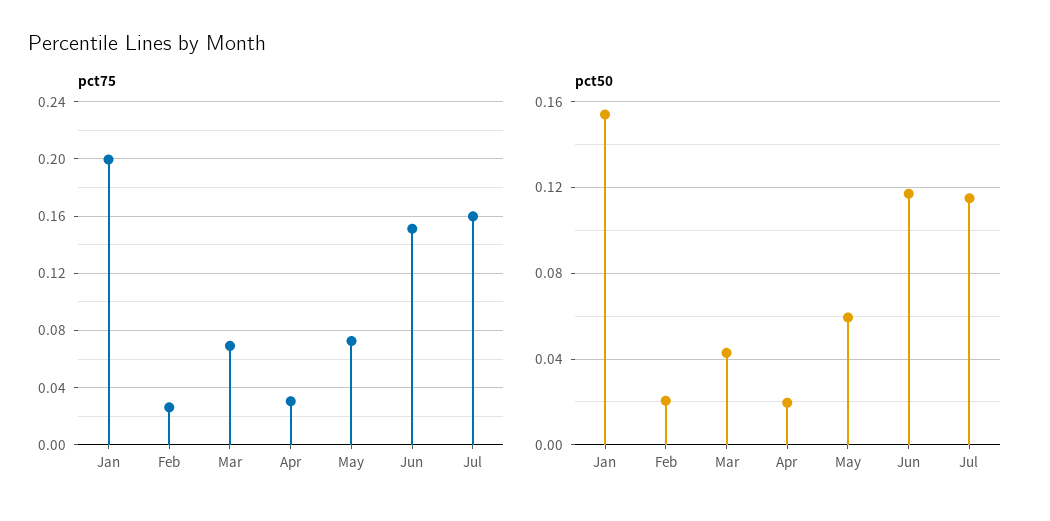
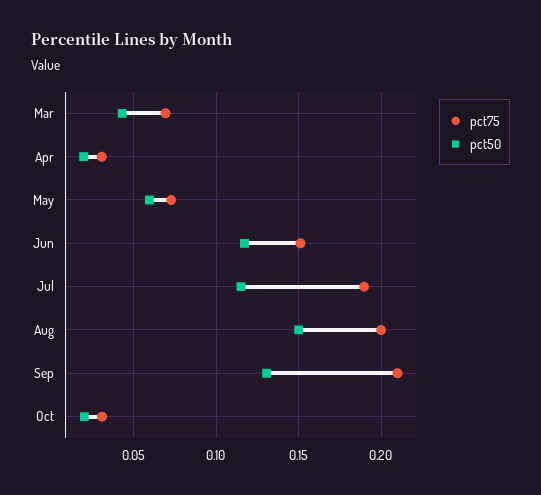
pct75, Jan: 0.2 -> none
pct75, Feb: 0.025 -> none
pct75, Jul: 0.16 -> 0.19
pct50, Jan: 0.155 -> none
pct50, Feb: 0.02 -> none
pct75, Aug: none -> 0.2
pct50, Aug: none -> 0.15
pct75, Sep: none -> 0.21
pct50, Sep: none -> 0.13
pct75, Oct: none -> 0.03
pct50, Oct: none -> 0.02

